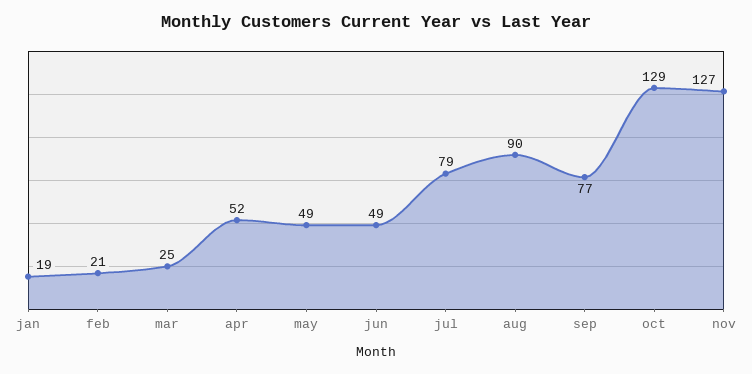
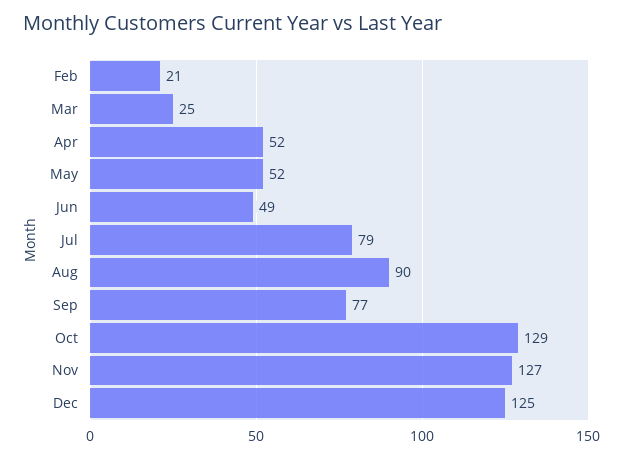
jan: 19 -> none
may: 49 -> 52
Dec: none -> 125

